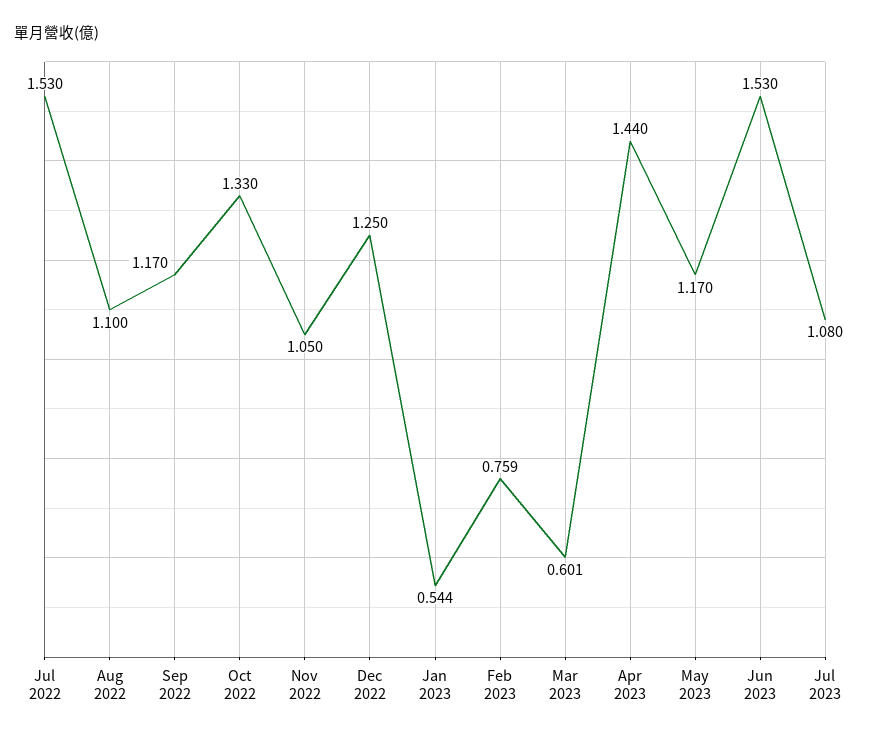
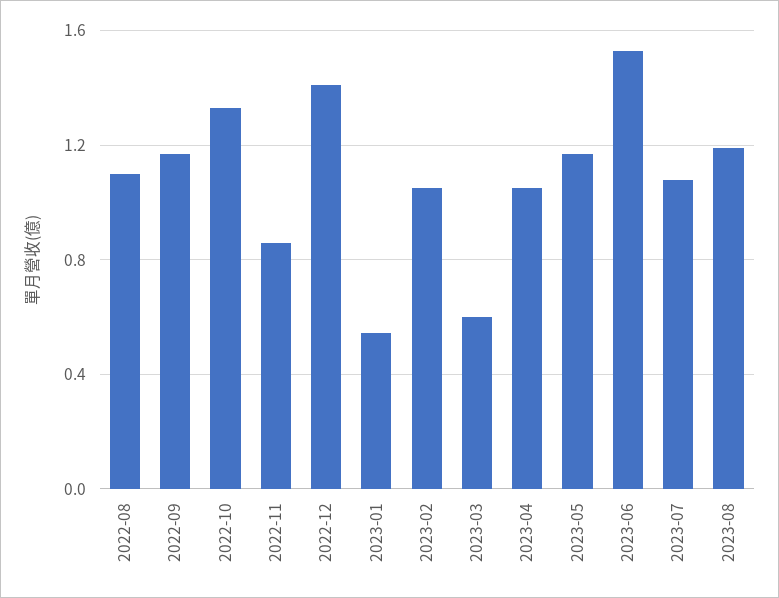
Jul 2022: 1.53 -> none
Nov 2022: 1.05 -> 0.85
Dec 2022: 1.25 -> 1.4
Feb 2023: 0.759 -> 1.05
Apr 2023: 1.44 -> 1.05
2023-08: none -> 1.2

